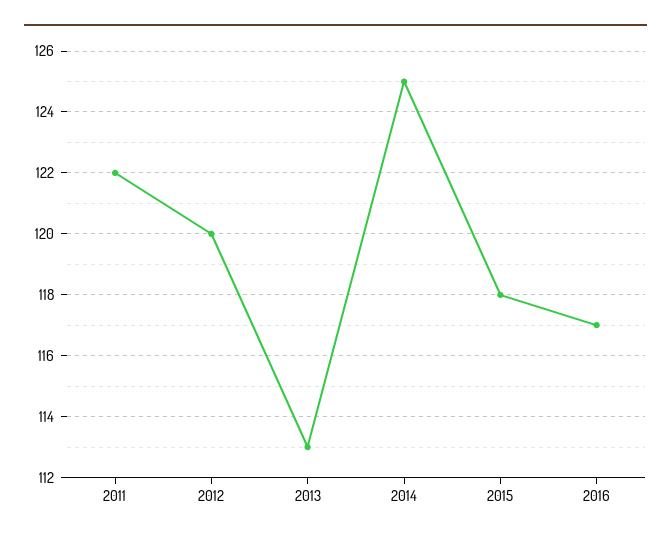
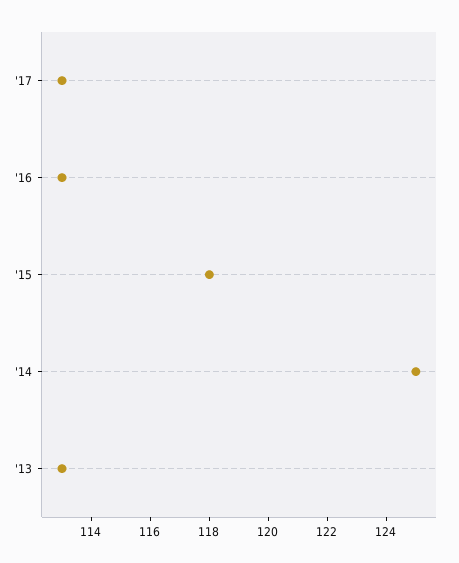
2011: 122 -> none
2012: 120 -> none
2016: 117 -> 113
'17: none -> 113

